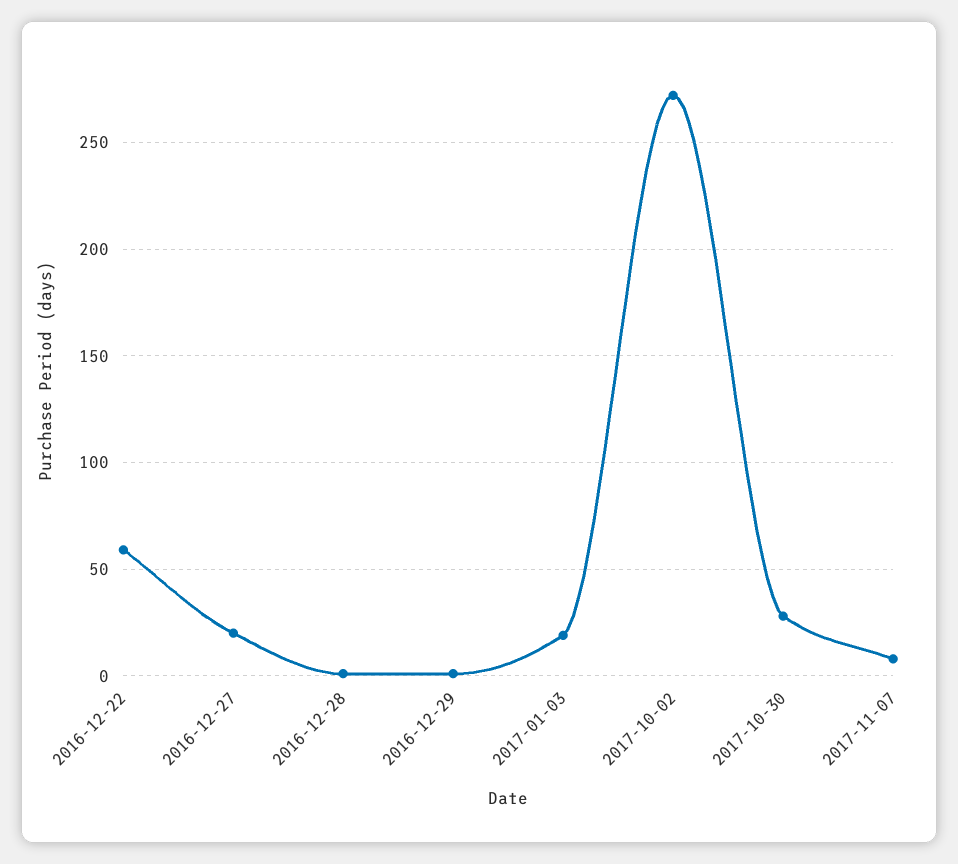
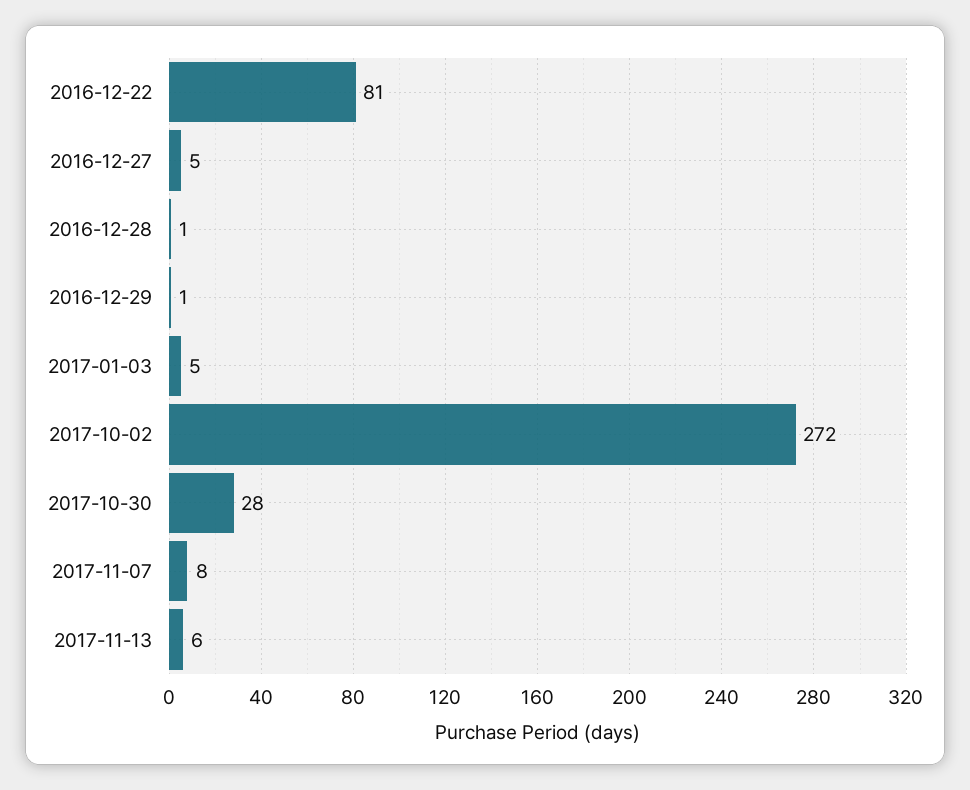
2016-12-22: 60 -> 81
2016-12-27: 20 -> 5
2017-01-03: 20 -> 5
2017-11-13: none -> 6

